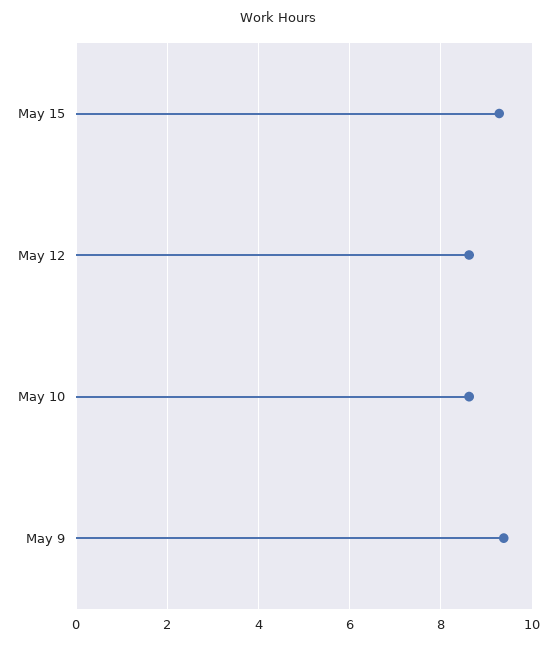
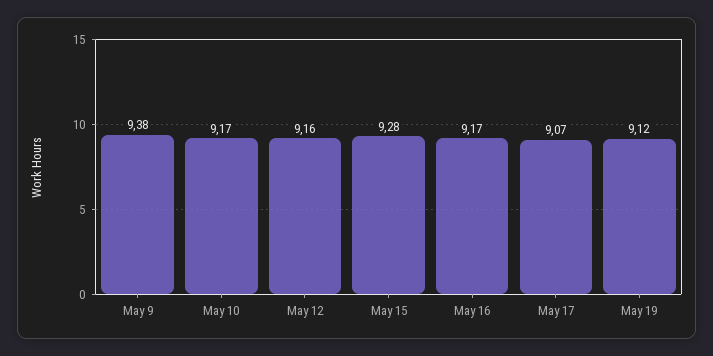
May 12: 8.6 -> 9.16
May 10: 8.6 -> 9.17
May 16: none -> 9.17
May 17: none -> 9.07
May 19: none -> 9.12

